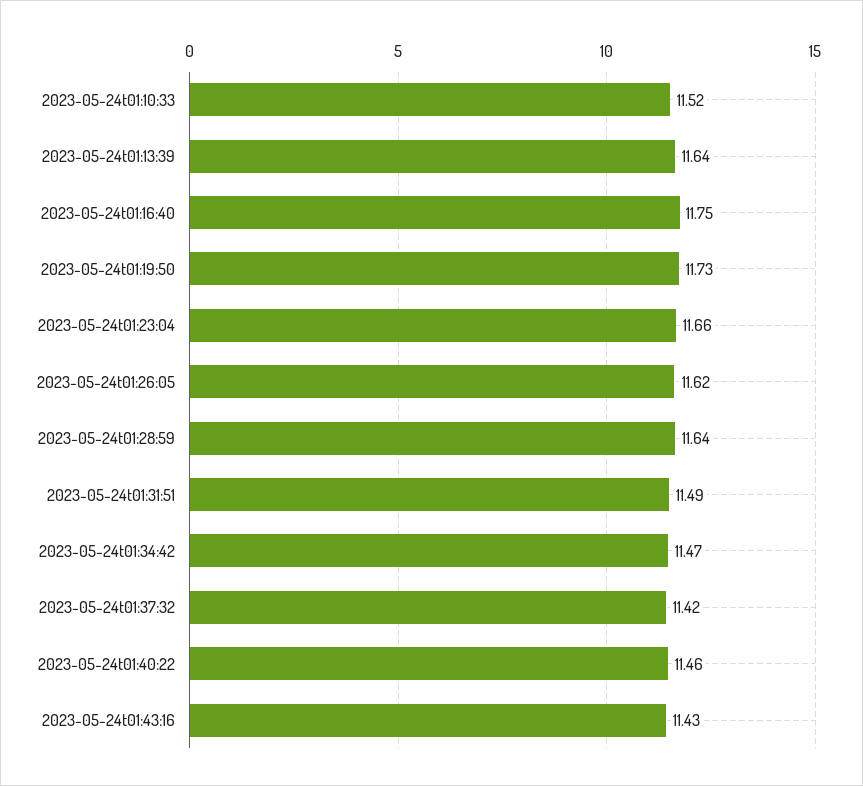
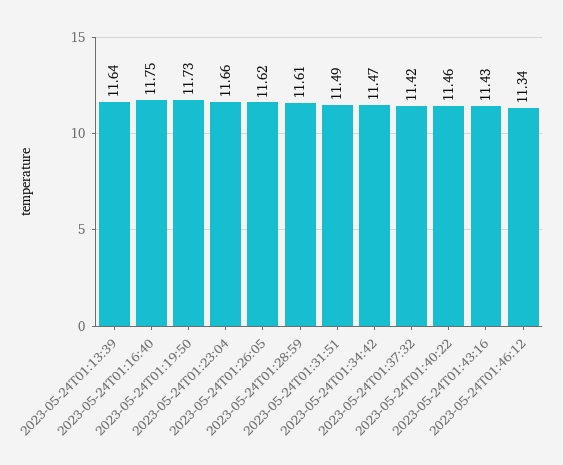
2023-05-24t01:10:33: 11.52 -> none
2023-05-24t01:28:59: 11.64 -> 11.61
2023-05-24T01:46:12: none -> 11.34

